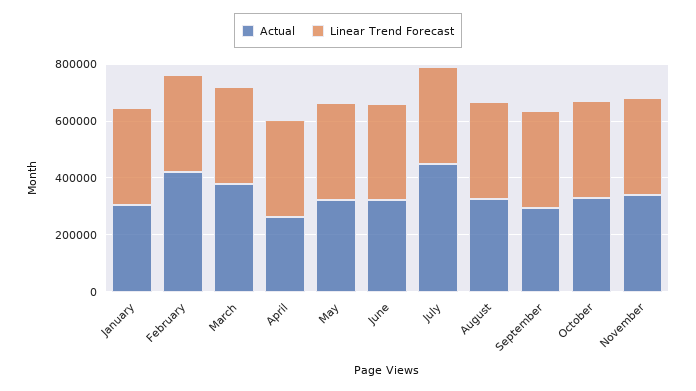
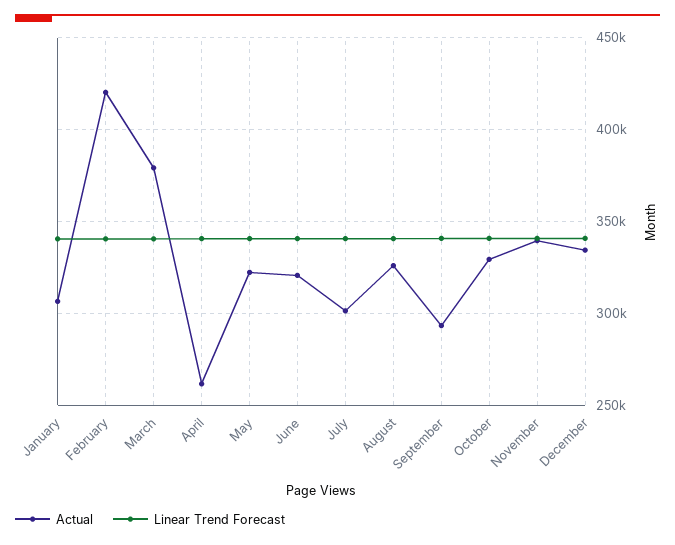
Actual, July: 450000 -> 300000
Actual, December: none -> 335000
Linear Trend Forecast, December: none -> 340000

